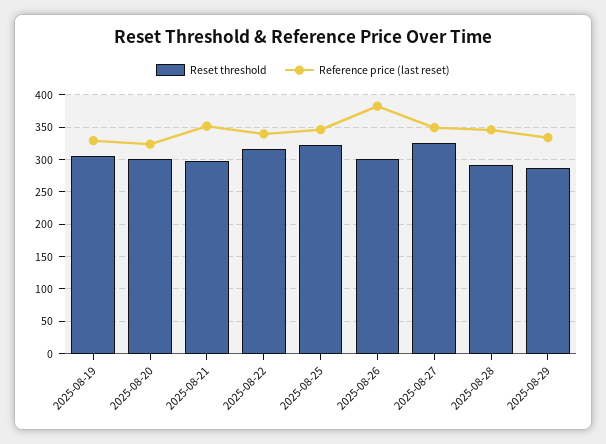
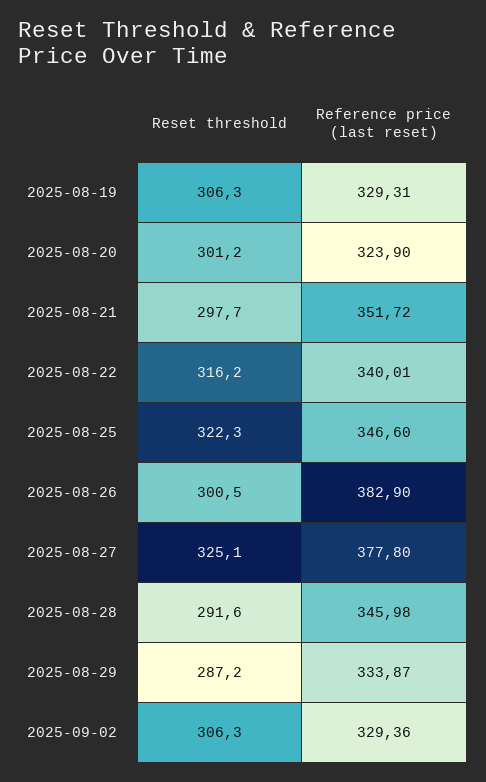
Reference price (last reset), 2025-08-27: 350 -> 377.8
Reset threshold, 2025-09-02: none -> 306.3
Reference price (last reset), 2025-09-02: none -> 329.36

